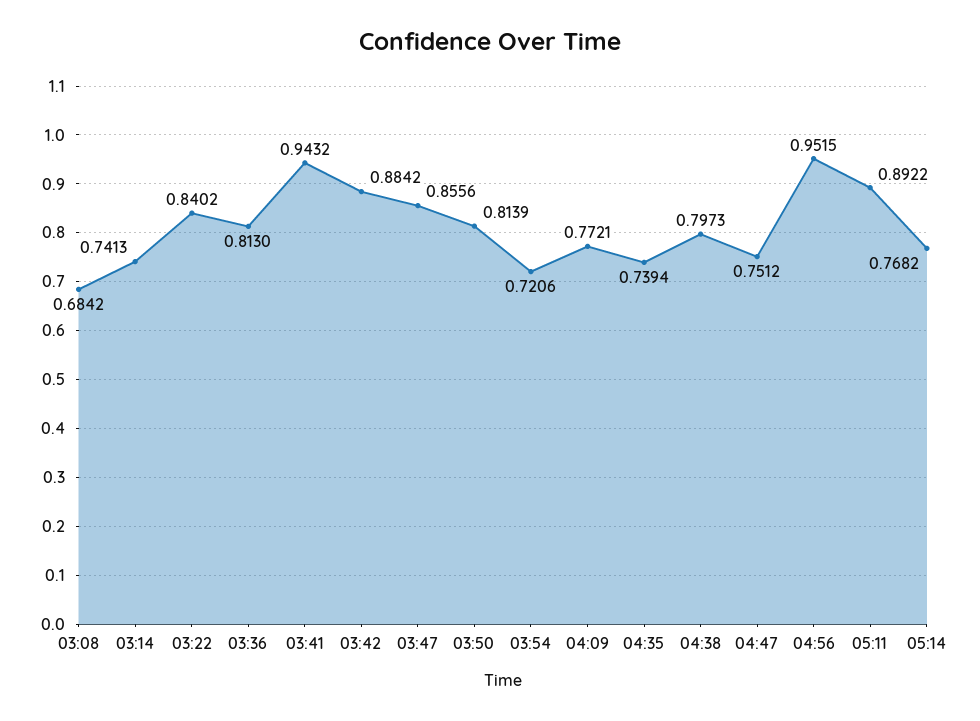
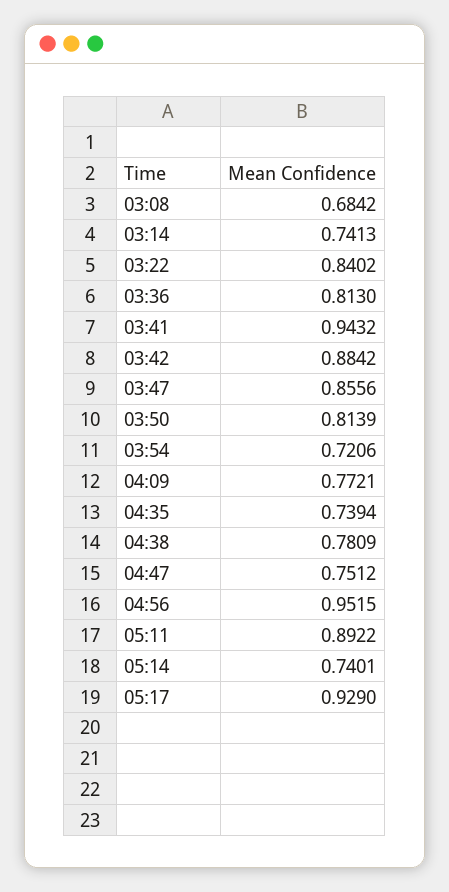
04:38: 0.7973 -> 0.7809
05:14: 0.7682 -> 0.7401
05:17: none -> 0.929

